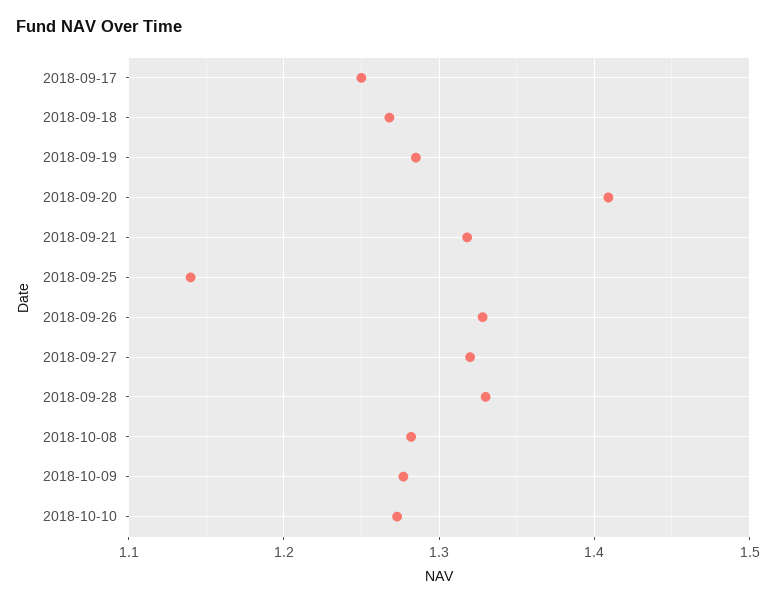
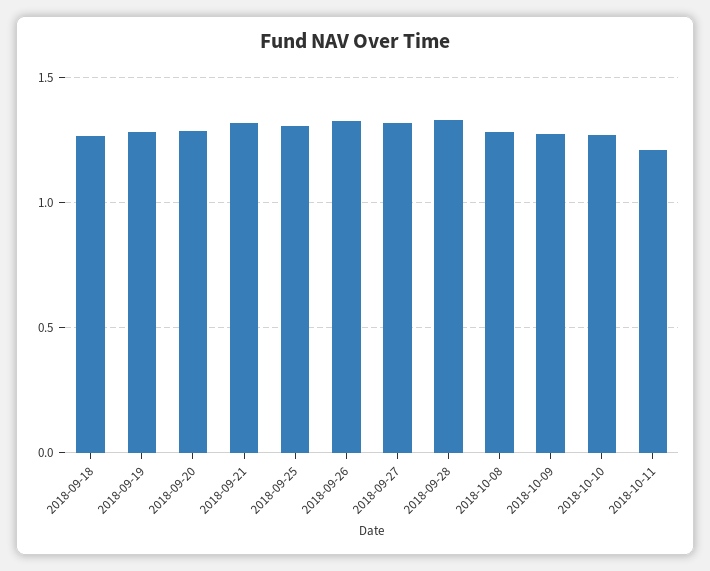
2018-09-17: 1.25 -> none
2018-09-20: 1.41 -> 1.3
2018-09-25: 1.14 -> 1.3
2018-10-11: none -> 1.2

